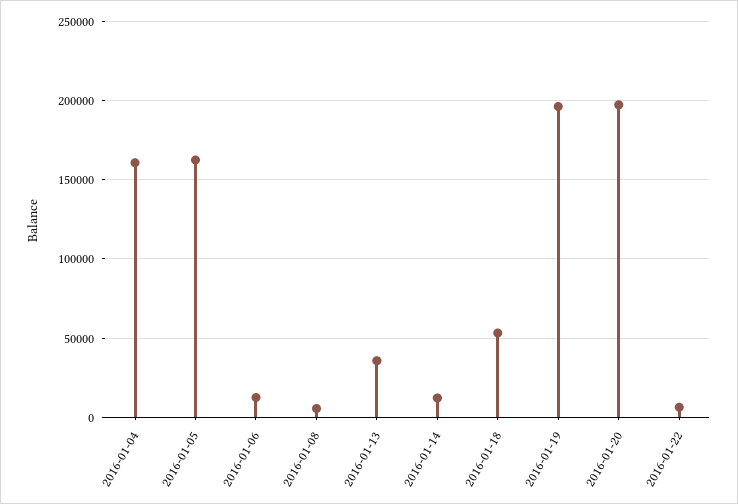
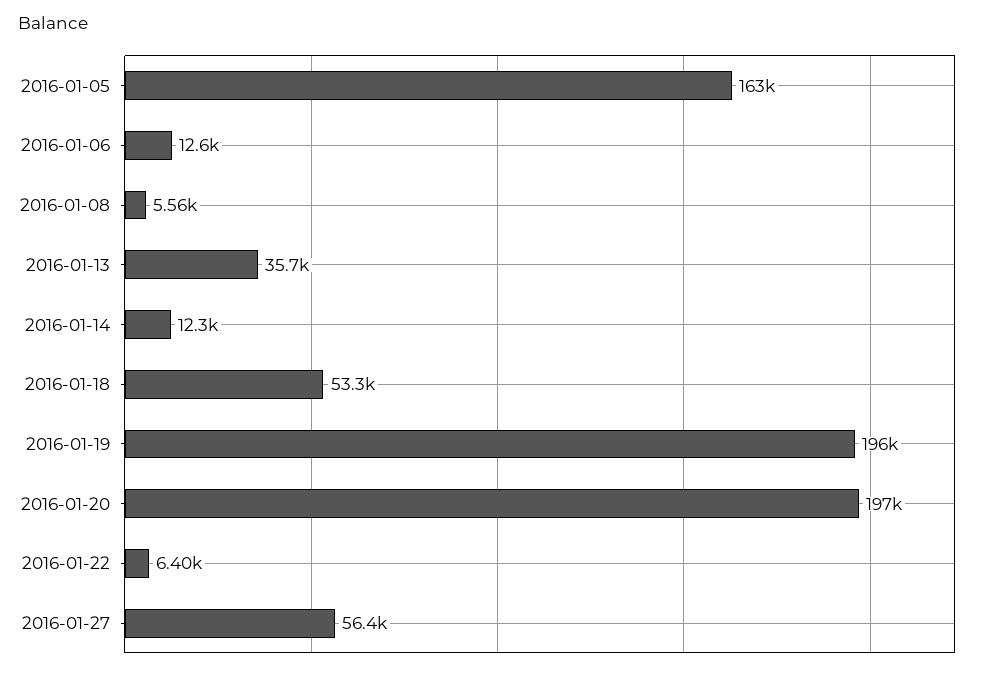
2016-01-04: 160000 -> none
2016-01-27: none -> 56400

